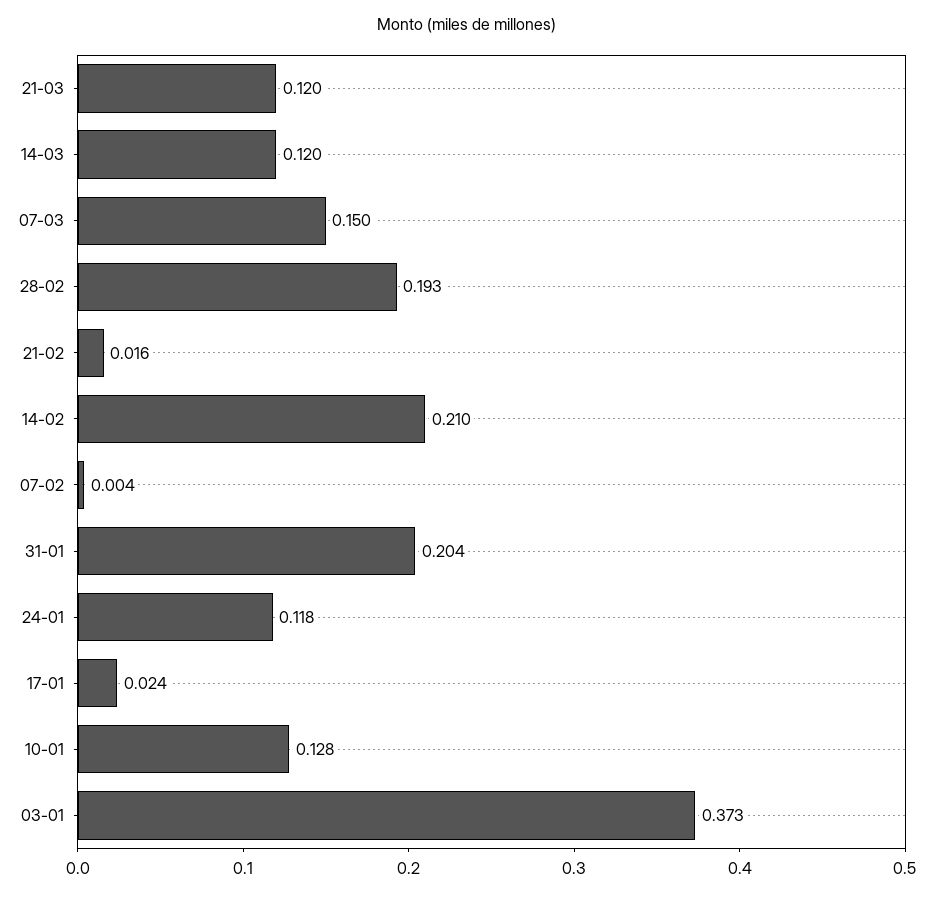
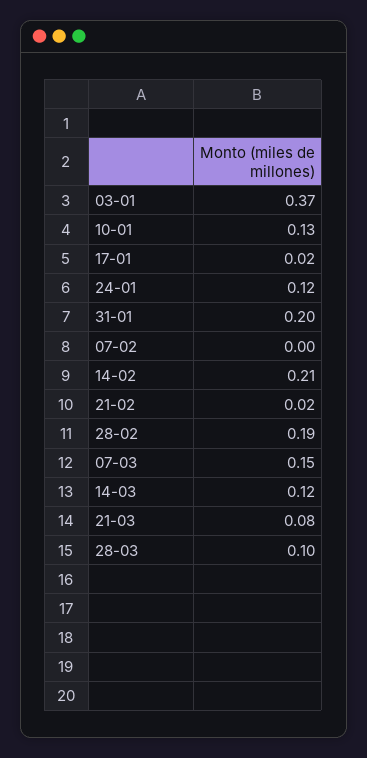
21-03: 0.12 -> 0.08
28-03: none -> 0.1

